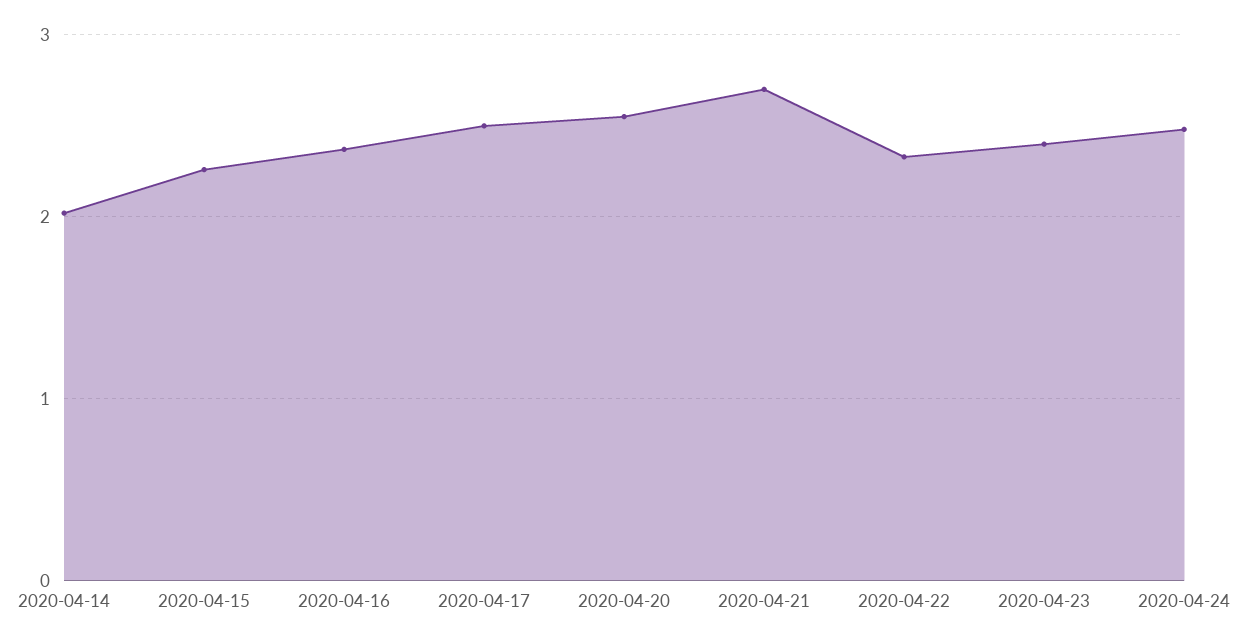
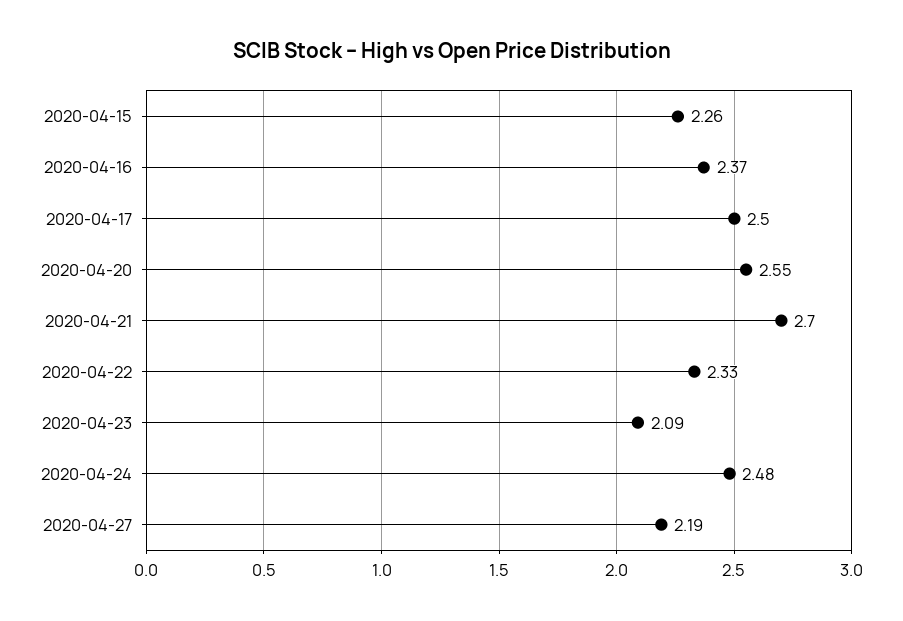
2020-04-14: 2 -> none
2020-04-23: 2.4 -> 2.09
2020-04-27: none -> 2.19

